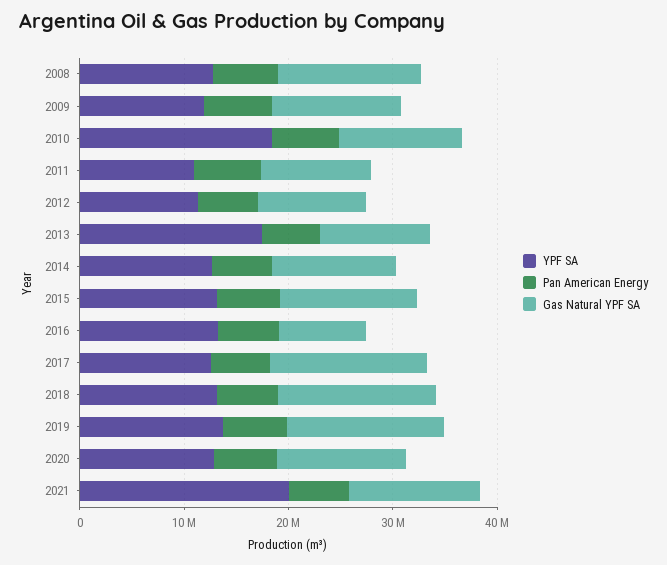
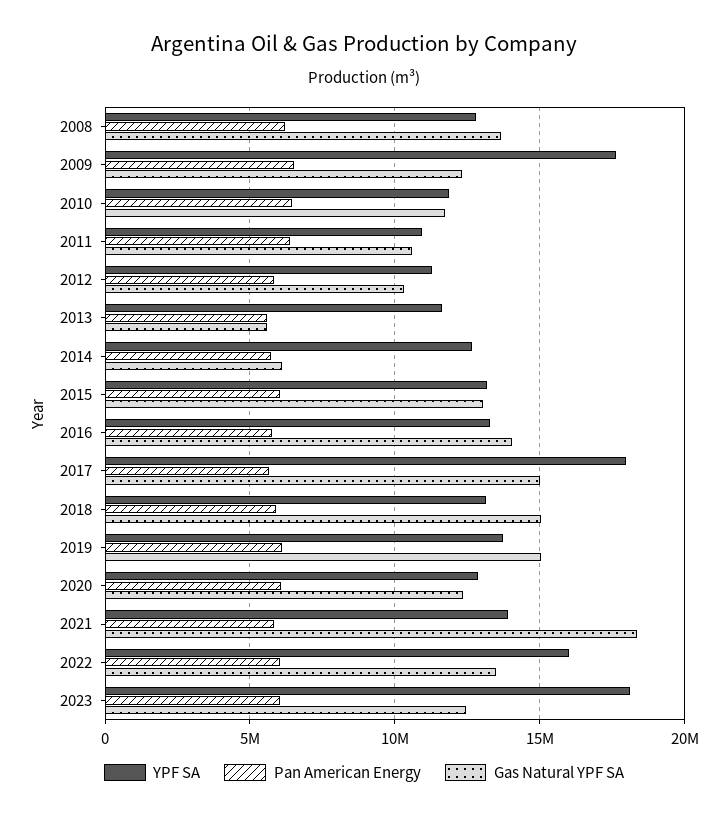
YPF SA, 2009: 12000000 -> 17500000
YPF SA, 2010: 18000000 -> 12000000
YPF SA, 2013: 18000000 -> 11500000
Gas Natural YPF SA, 2013: 10000000 -> 5500000
Gas Natural YPF SA, 2014: 12000000 -> 6000000
Gas Natural YPF SA, 2016: 8000000 -> 14000000
YPF SA, 2017: 12000000 -> 18000000
YPF SA, 2021: 20000000 -> 14000000
Gas Natural YPF SA, 2021: 12000000 -> 18500000
YPF SA, 2022: none -> 16000000
Pan American Energy, 2022: none -> 6000000
Gas Natural YPF SA, 2022: none -> 13500000
YPF SA, 2023: none -> 18000000
Pan American Energy, 2023: none -> 6000000
Gas Natural YPF SA, 2023: none -> 12500000

